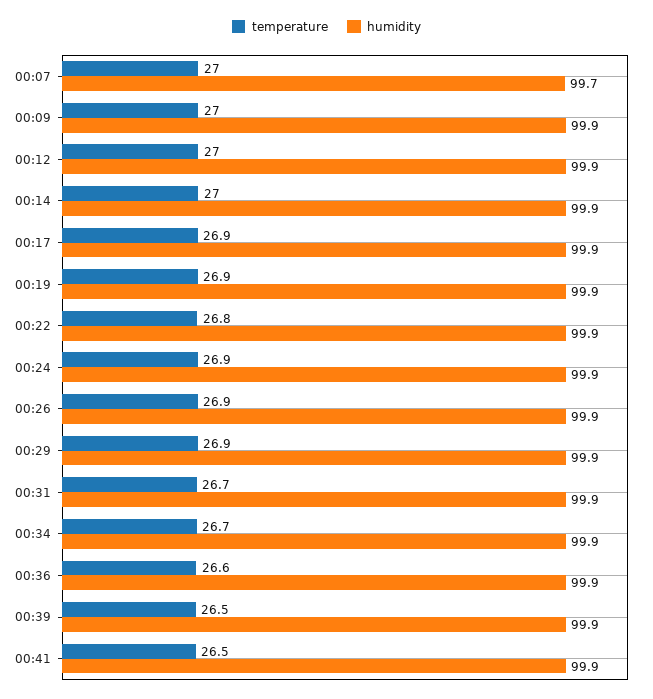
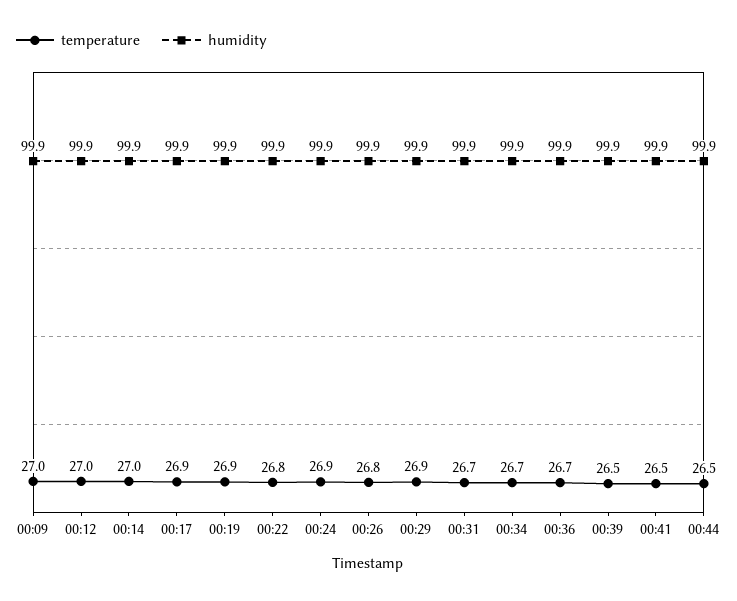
temperature, 00:07: 27 -> none
humidity, 00:07: 99.7 -> none
temperature, 00:26: 26.9 -> 26.8
temperature, 00:36: 26.6 -> 26.7
temperature, 00:44: none -> 26.5
humidity, 00:44: none -> 99.9

